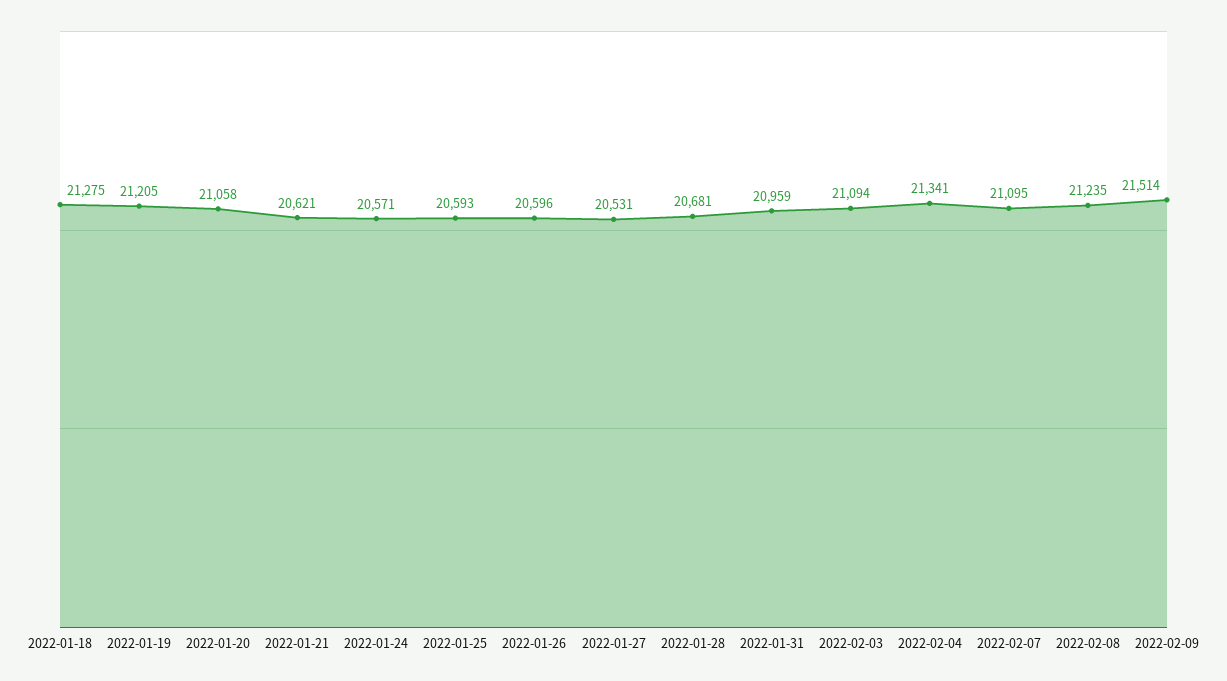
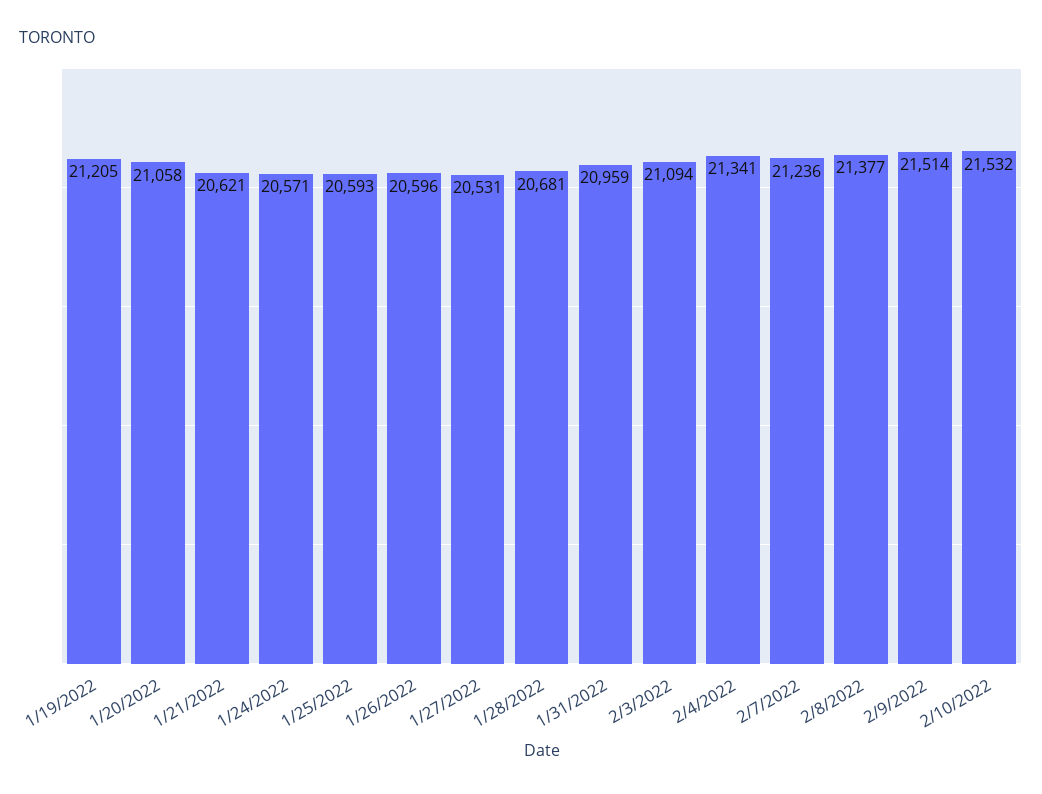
2022-01-18: 21275 -> none
2022-02-07: 21095 -> 21236
2022-02-08: 21235 -> 21377
2/10/2022: none -> 21532

